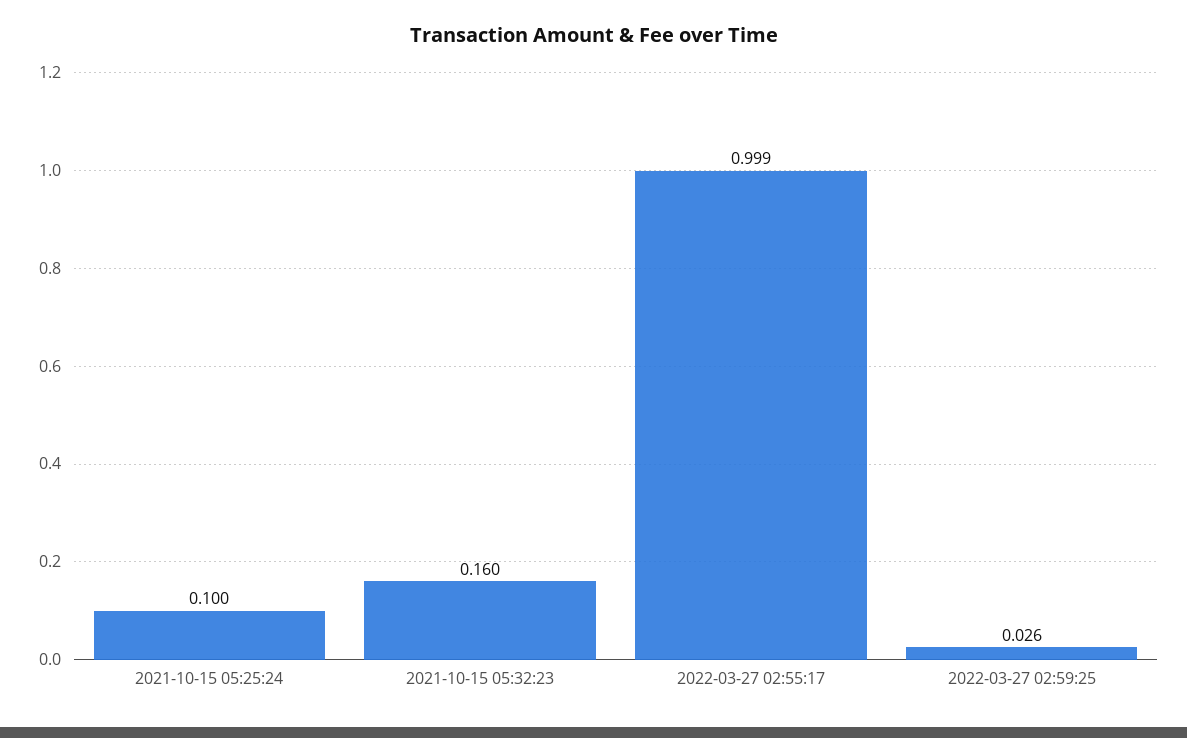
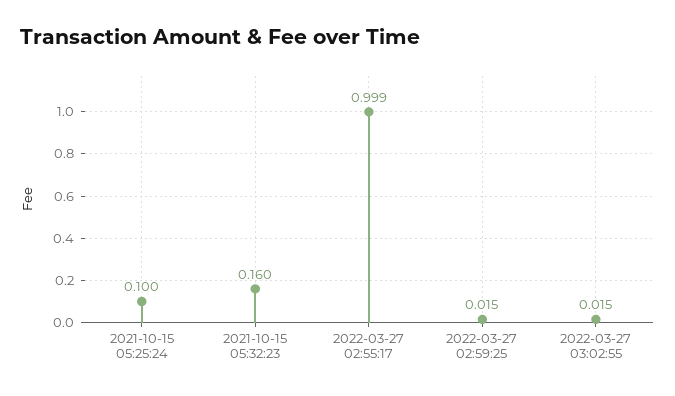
2022-03-27 02:59:25: 0.026 -> 0.015
2022-03-27 03:02:55: none -> 0.015

